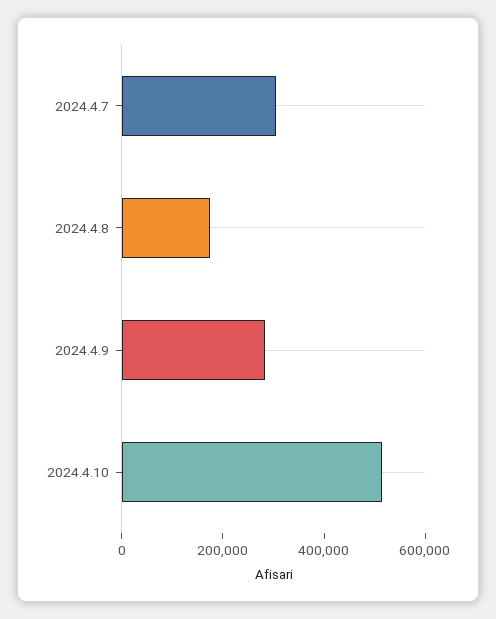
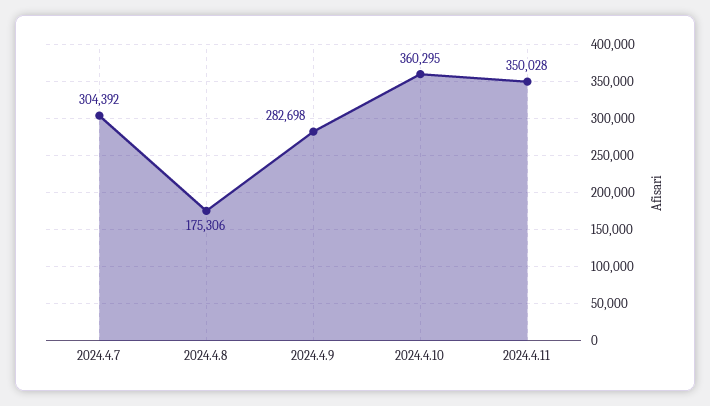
2024.4.10: 500000 -> 360295
2024.4.11: none -> 350028

